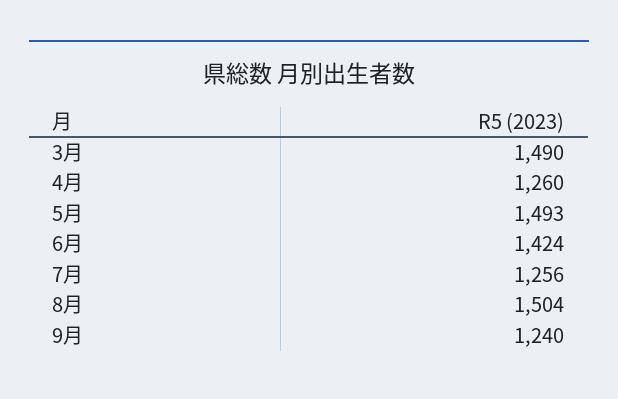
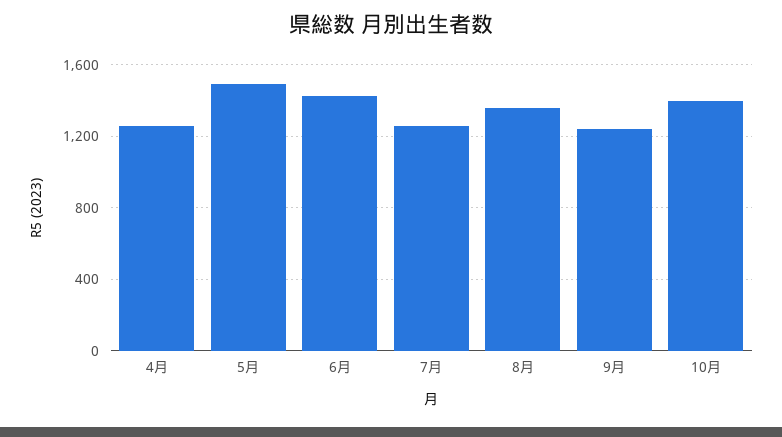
3月: 1490 -> none
8月: 1504 -> 1350
10月: none -> 1400

